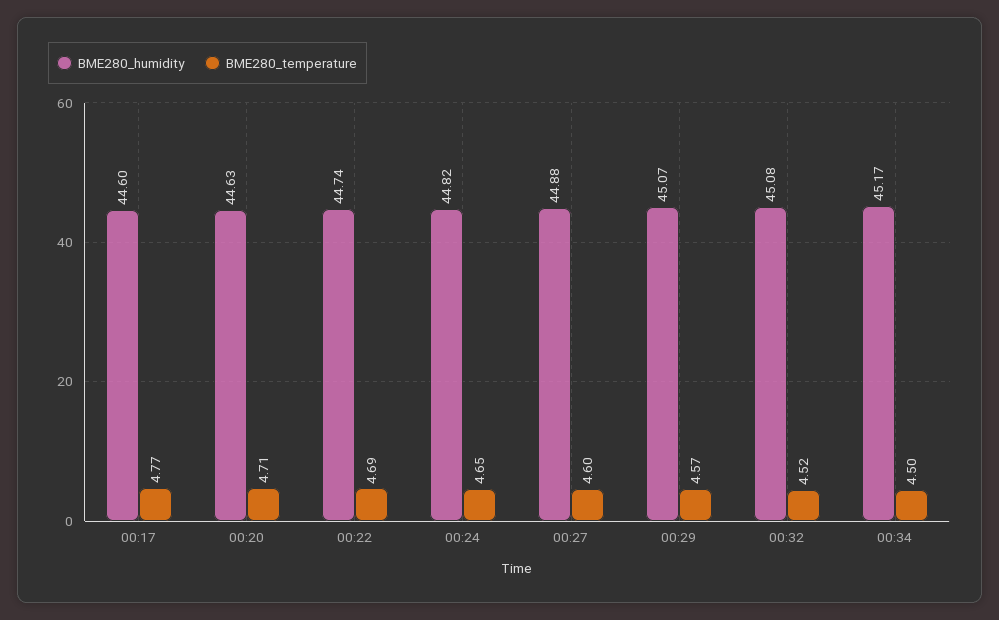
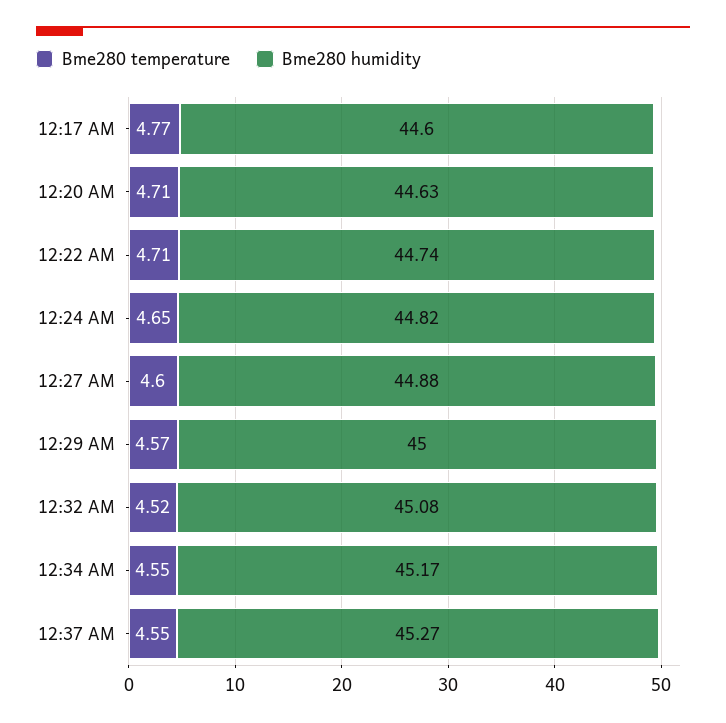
BME280_temperature, 00:22: 4.69 -> 4.71
BME280_humidity, 00:29: 45.07 -> 45
BME280_temperature, 00:34: 4.5 -> 4.55
BME280_temperature, 12:37 AM: none -> 4.55
BME280_humidity, 12:37 AM: none -> 45.27

